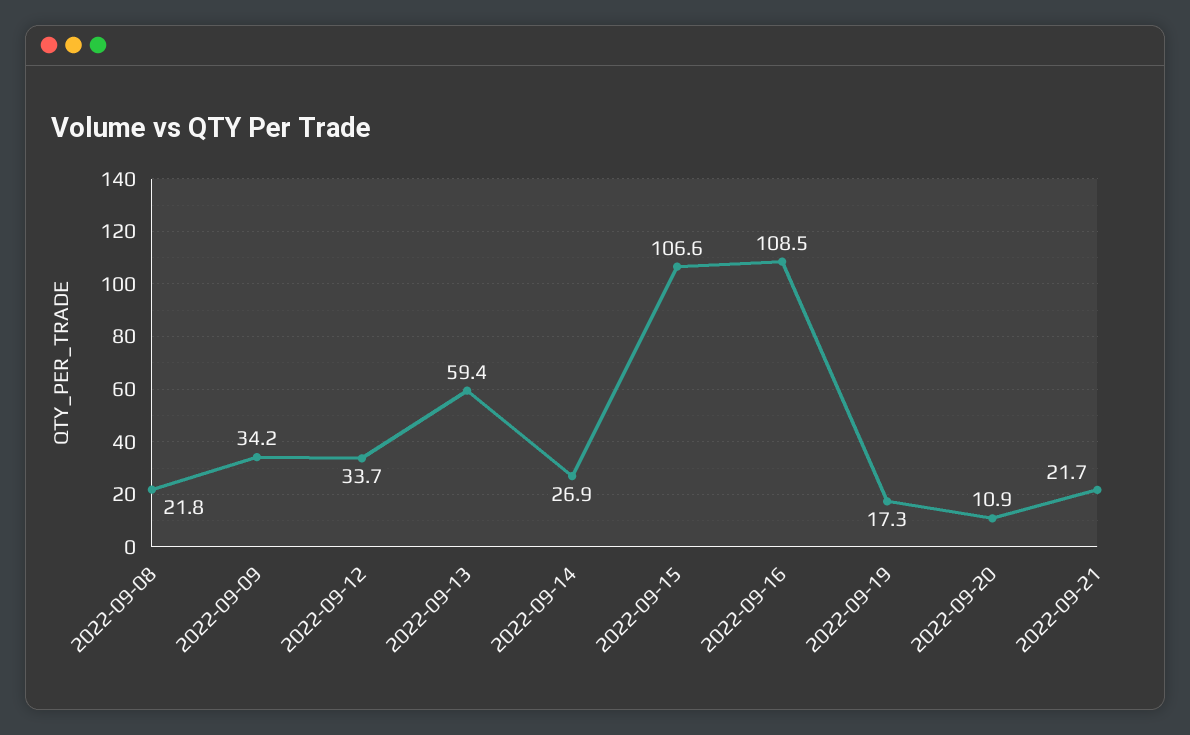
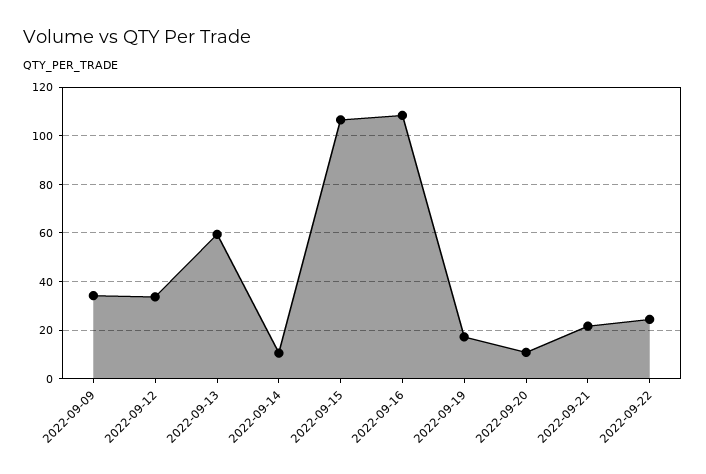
2022-09-08: 21.8 -> none
2022-09-14: 26.9 -> 10
2022-09-22: none -> 25

